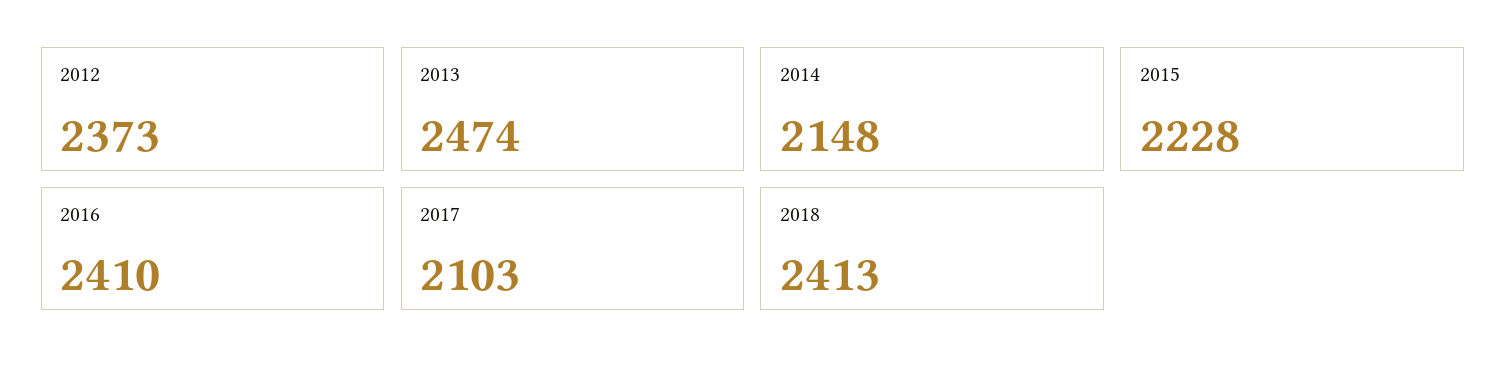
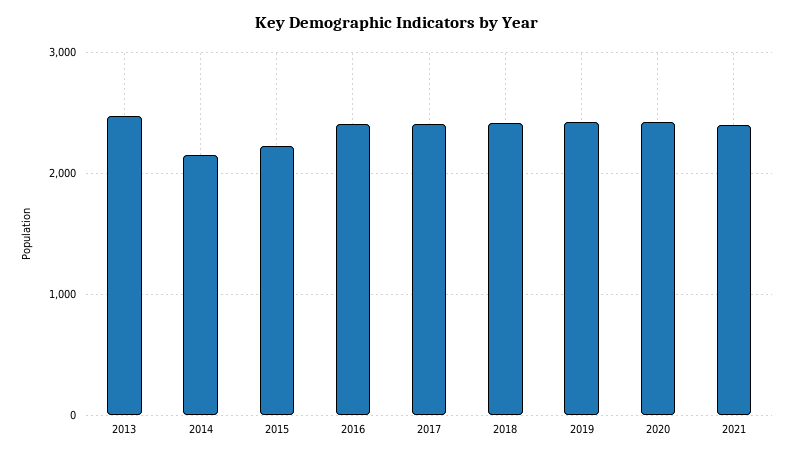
2012: 2373 -> none
2017: 2103 -> 2400
2019: none -> 2400
2020: none -> 2400
2021: none -> 2400

